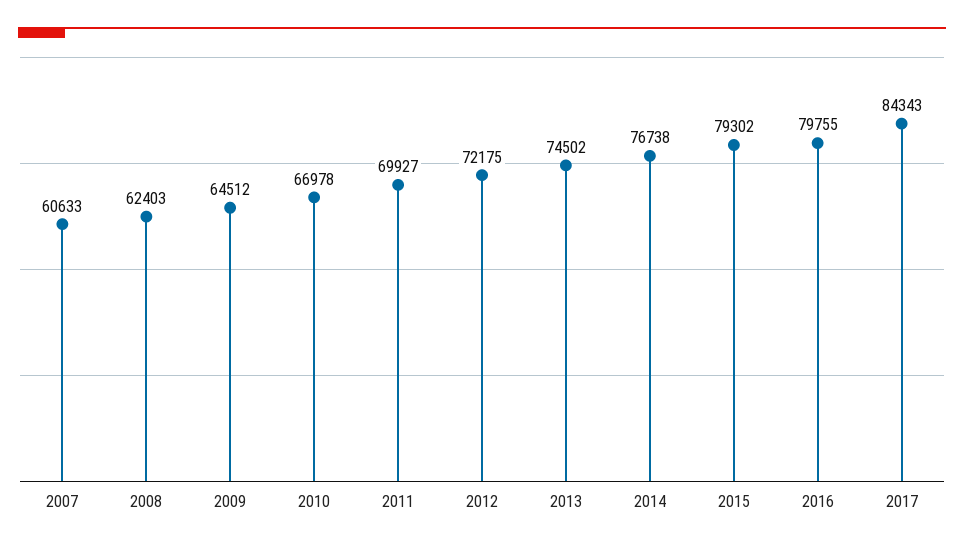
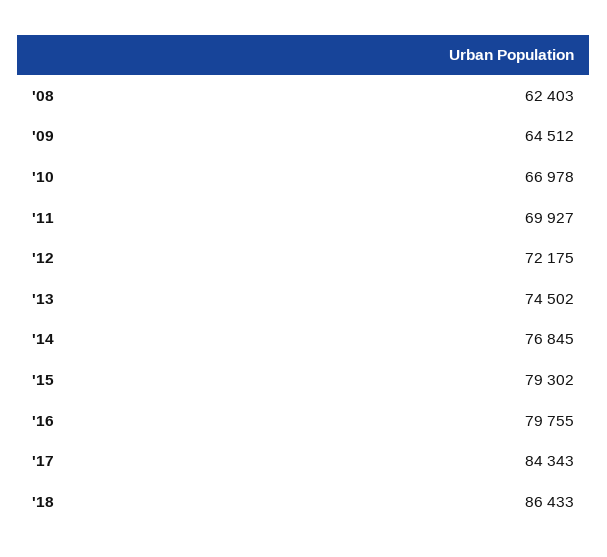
2007: 60633 -> none
2014: 76738 -> 76845
'18: none -> 86433

